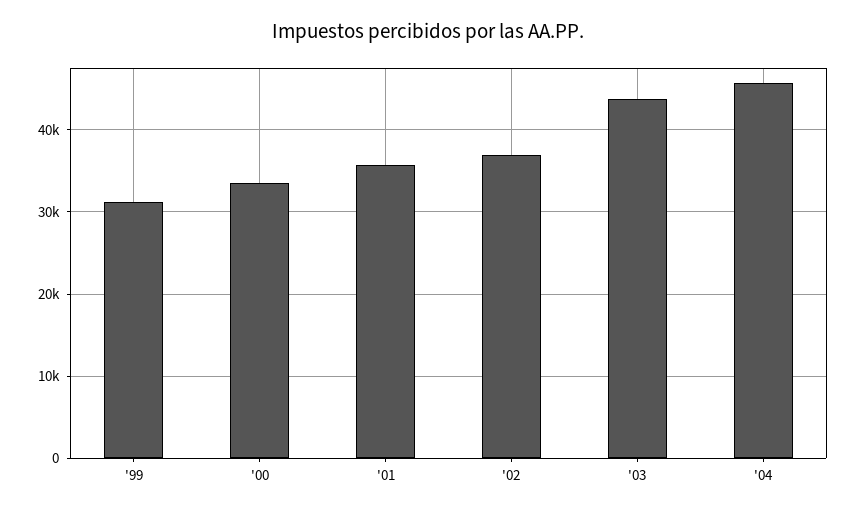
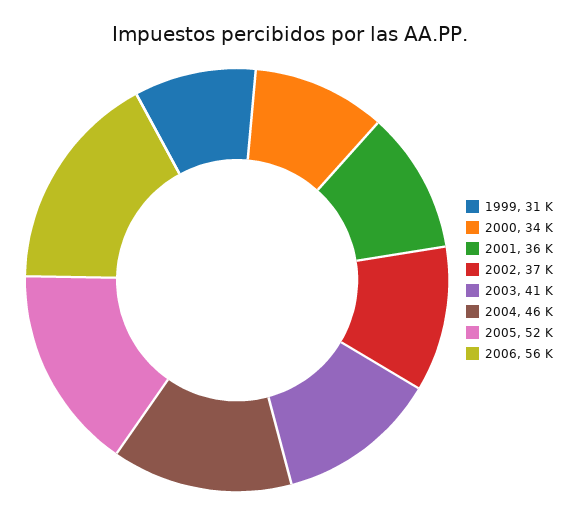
'03: 44000 -> 41000
2005: none -> 52000
2006: none -> 56000

